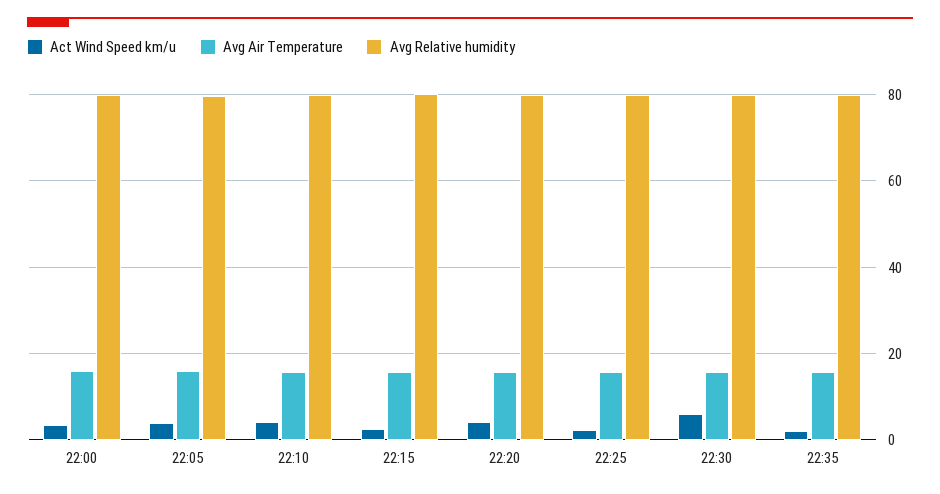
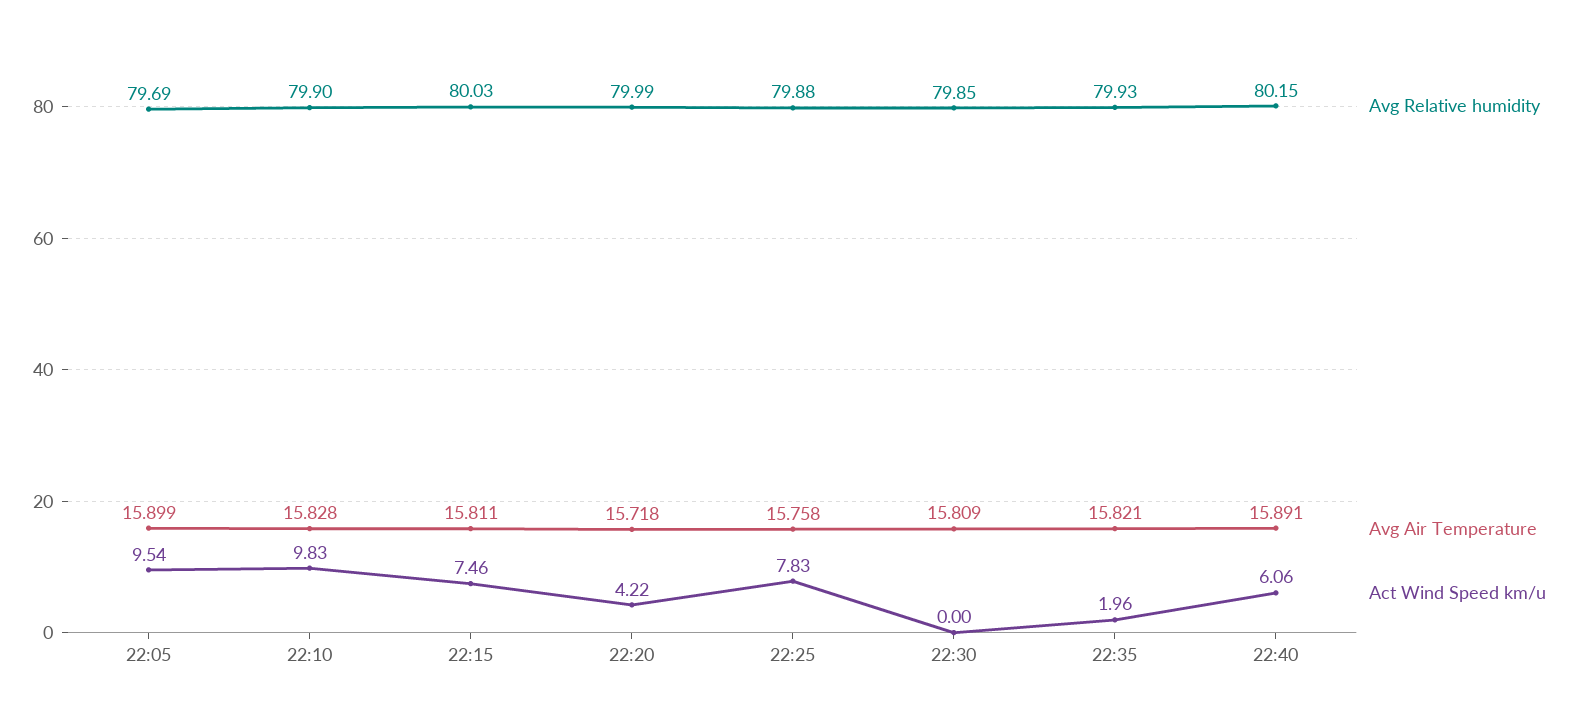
Act Wind Speed km/u, 22:00: 4 -> none
Avg Air Temperature, 22:00: 16 -> none
Avg Relative humidity, 22:00: 80 -> none
Act Wind Speed km/u, 22:05: 4 -> 9.54
Act Wind Speed km/u, 22:10: 4 -> 9.83
Act Wind Speed km/u, 22:15: 2 -> 7.46
Act Wind Speed km/u, 22:25: 2 -> 7.83
Act Wind Speed km/u, 22:30: 6 -> 0
Avg Relative humidity, 22:40: none -> 80.15
Avg Air Temperature, 22:40: none -> 15.891
Act Wind Speed km/u, 22:40: none -> 6.06

